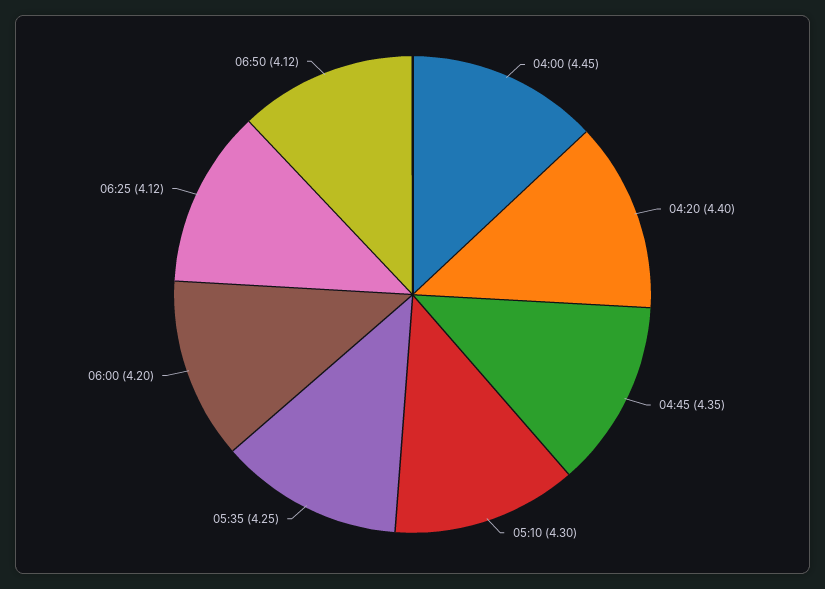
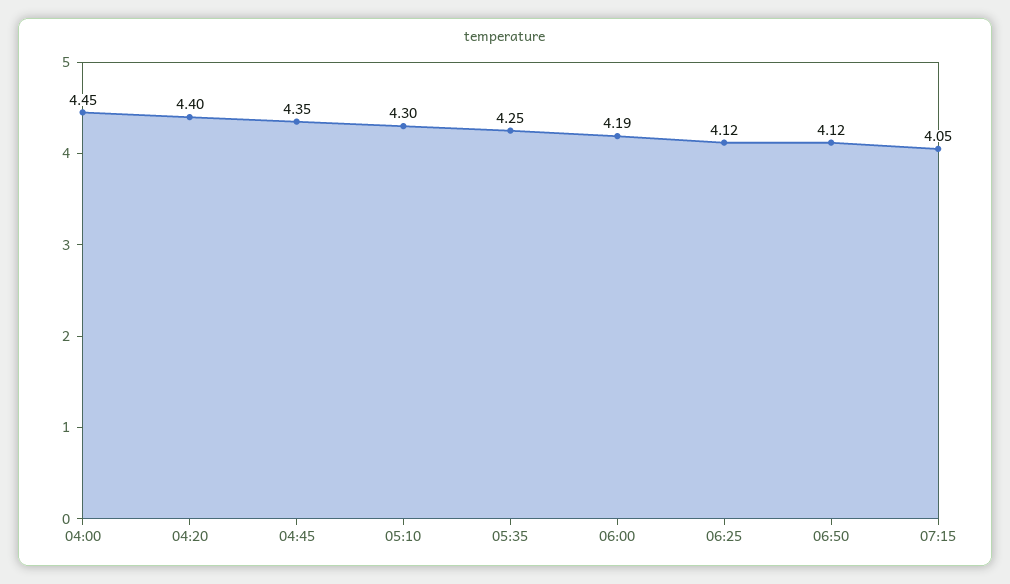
06:00: 4.2 -> 4.19
07:15: none -> 4.05

